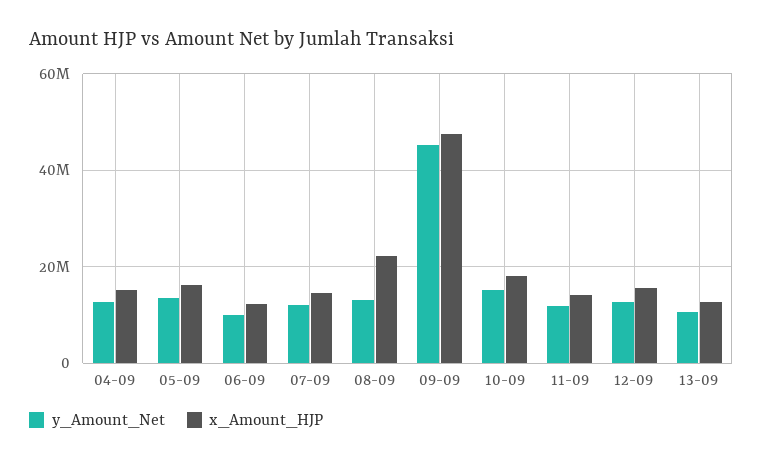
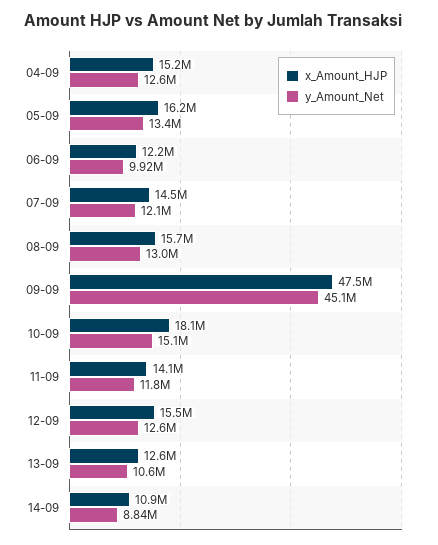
x_Amount_HJP, 08-09: 22000000 -> 15700000
x_Amount_HJP, 14-09: none -> 10900000
y_Amount_Net, 14-09: none -> 8840000

